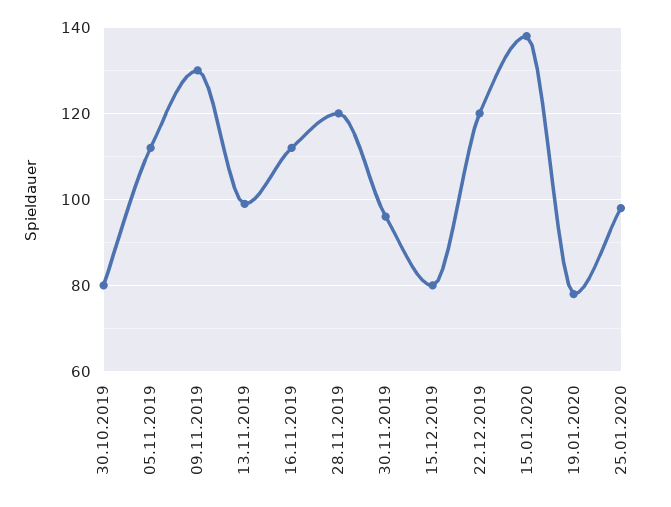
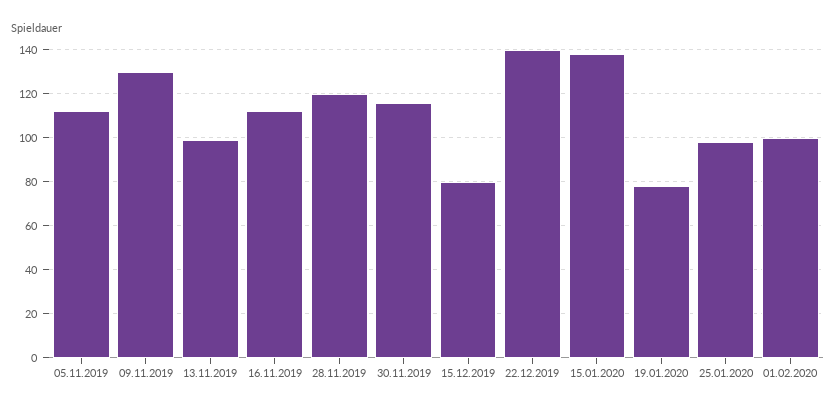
30.10.2019: 80 -> none
30.11.2019: 95 -> 115
22.12.2019: 120 -> 140
01.02.2020: none -> 100

